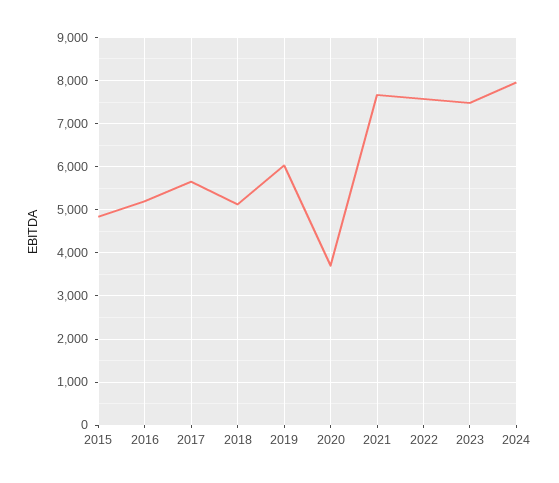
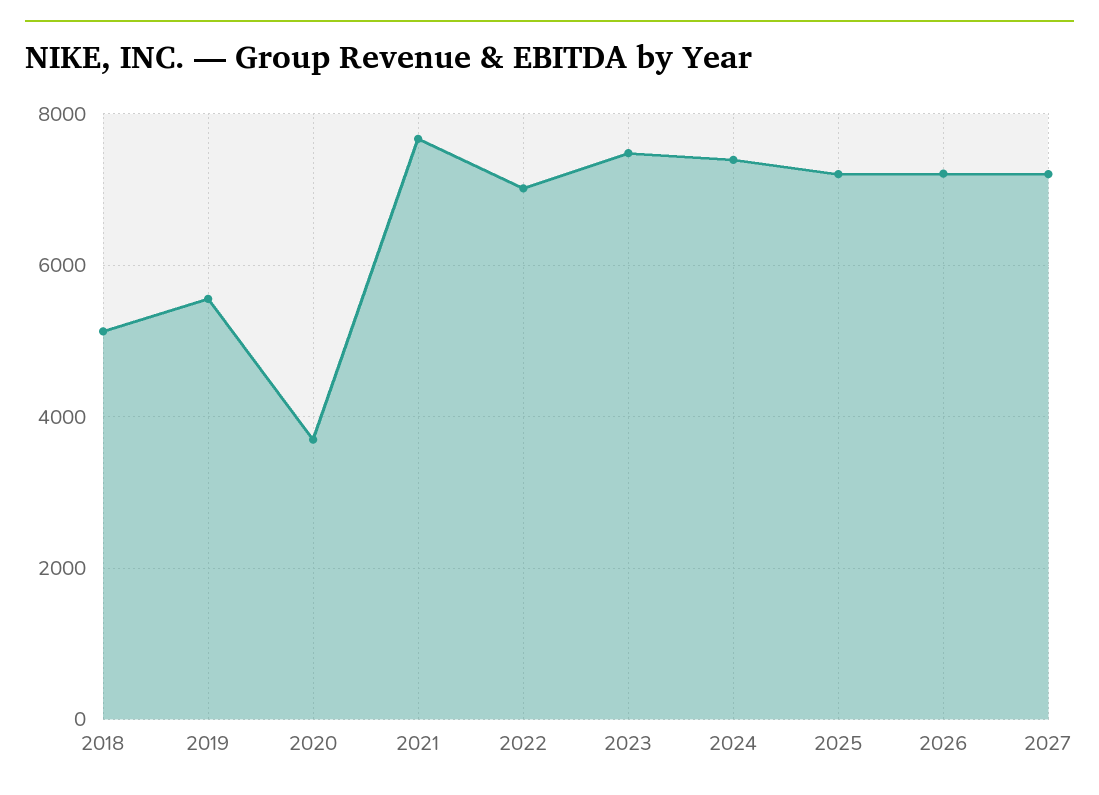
2015: 4800 -> none
2016: 5200 -> none
2017: 5600 -> none
2019: 6000 -> 5600
2022: 7600 -> 7000
2024: 8000 -> 7400
2025: none -> 7200
2026: none -> 7200
2027: none -> 7200

